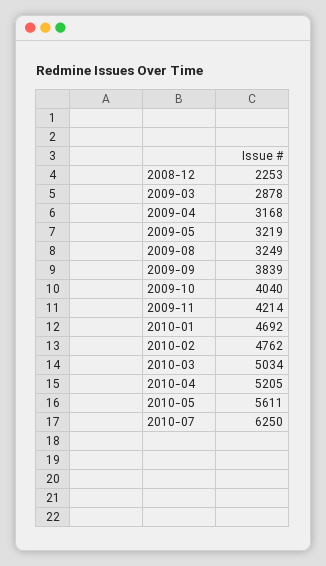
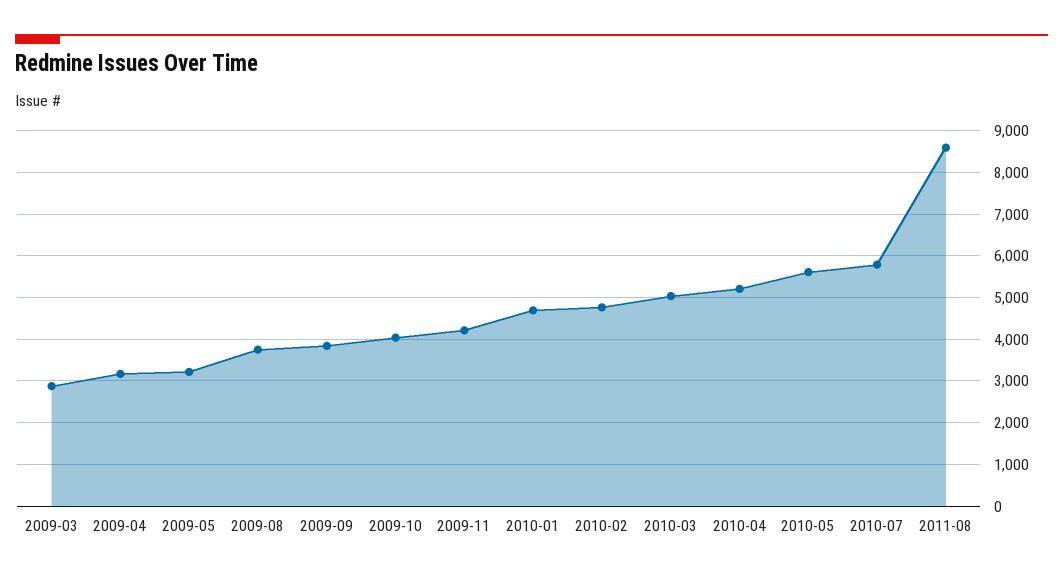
2008-12: 2253 -> none
2009-08: 3249 -> 3800
2010-07: 6250 -> 5800
2011-08: none -> 8600

